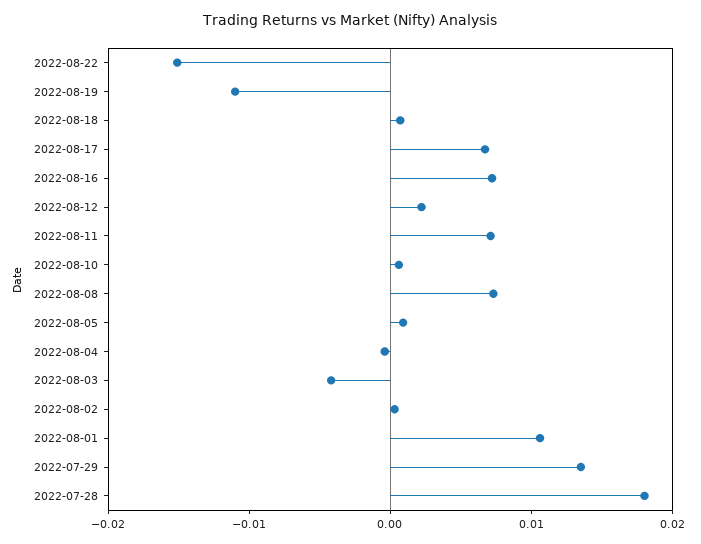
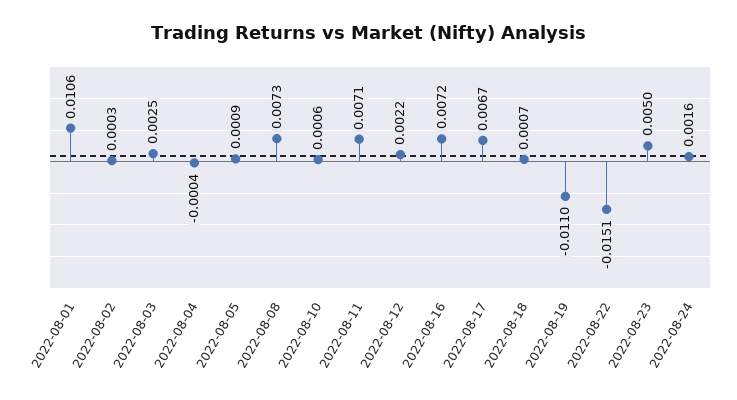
2022-08-03: -0.004 -> 0.0025
2022-07-29: 0.014 -> none
2022-07-28: 0.018 -> none
2022-08-23: none -> 0.005
2022-08-24: none -> 0.0016

